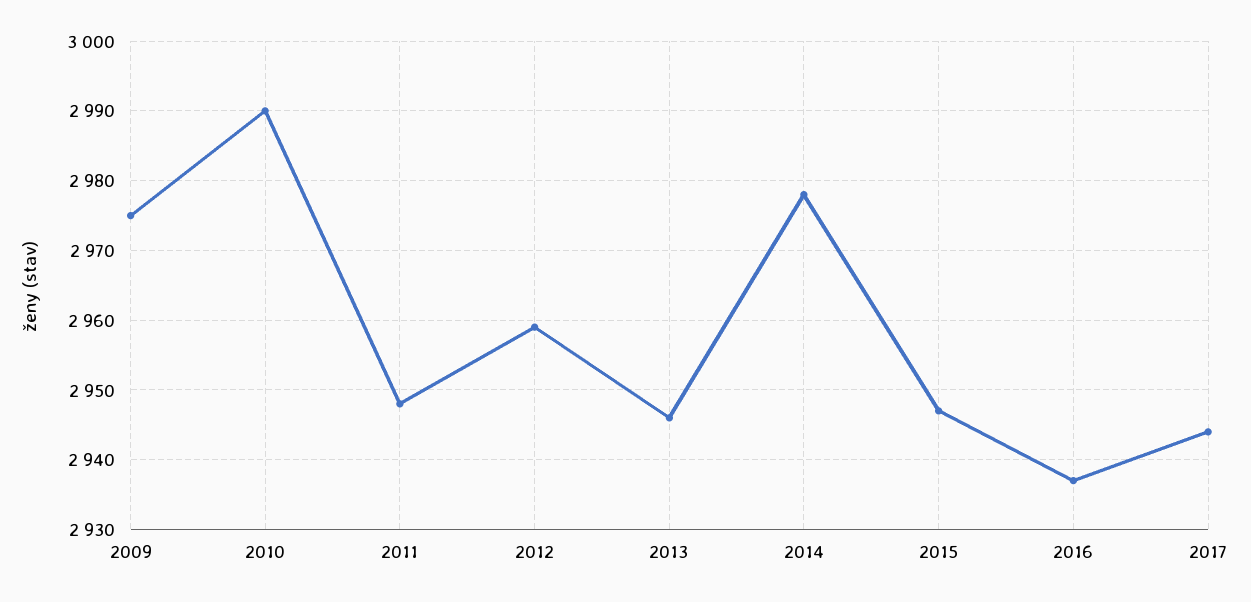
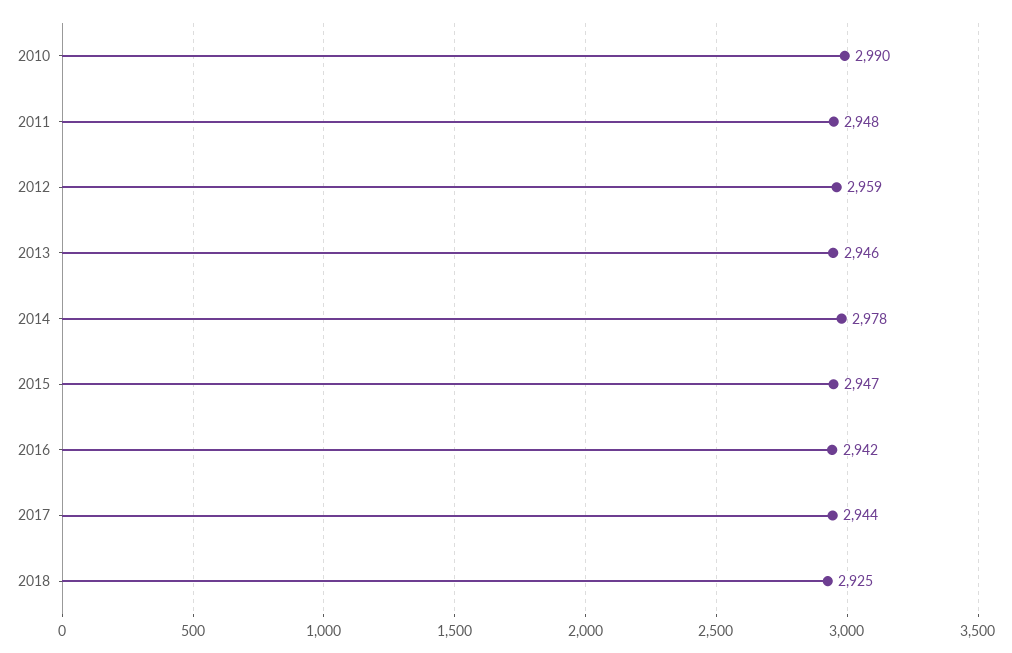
2009: 2975 -> none
2016: 2937 -> 2942
2018: none -> 2925

